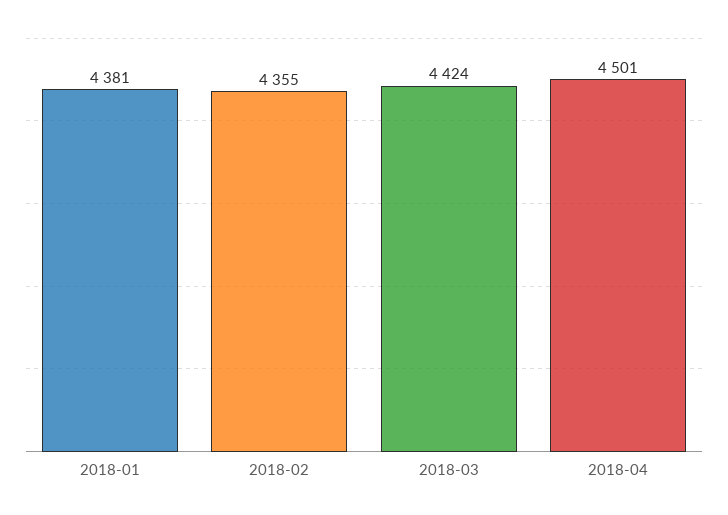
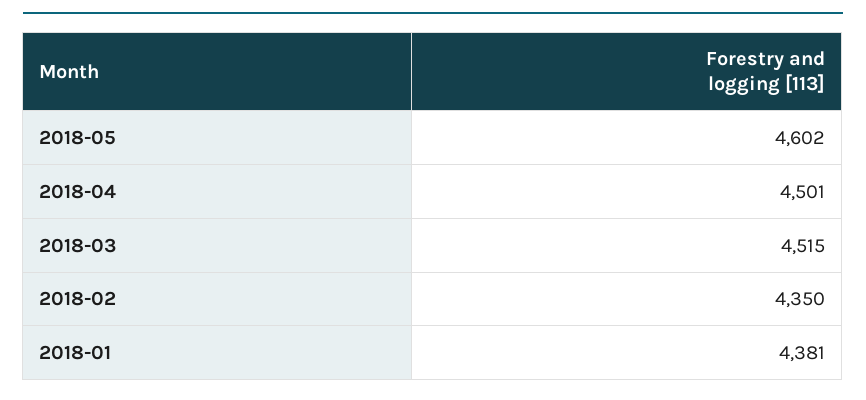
2018-02: 4355 -> 4350
2018-03: 4424 -> 4515
2018-05: none -> 4602

